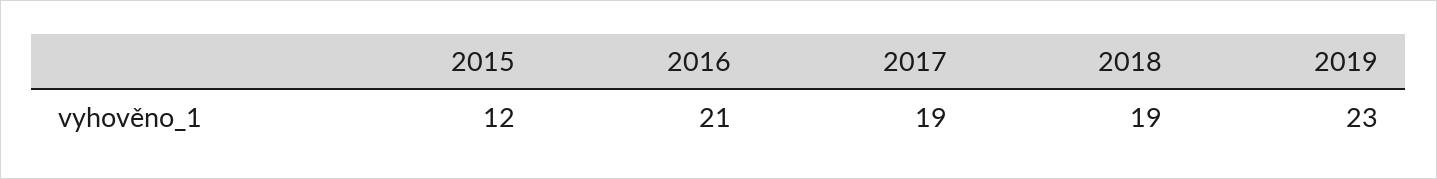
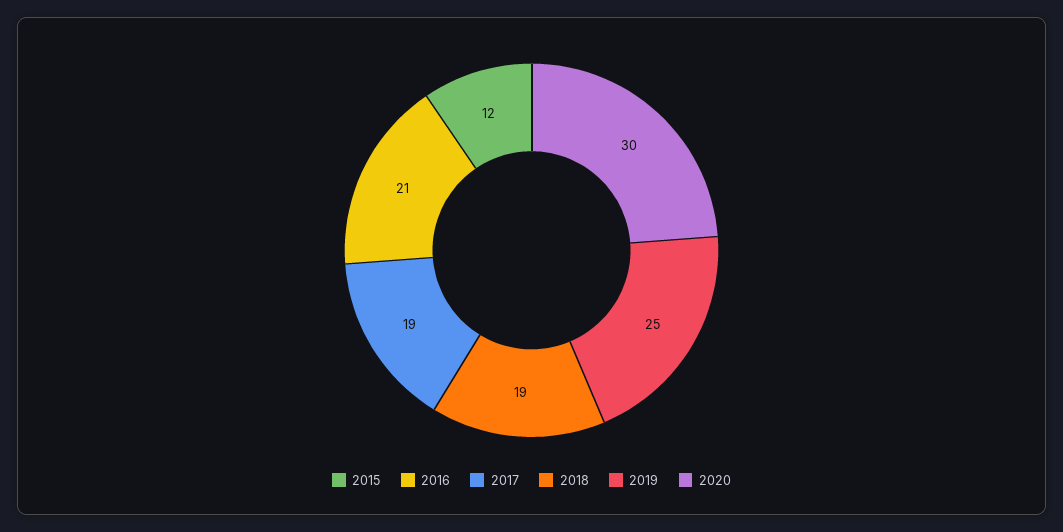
2019: 23 -> 25
2020: none -> 30

